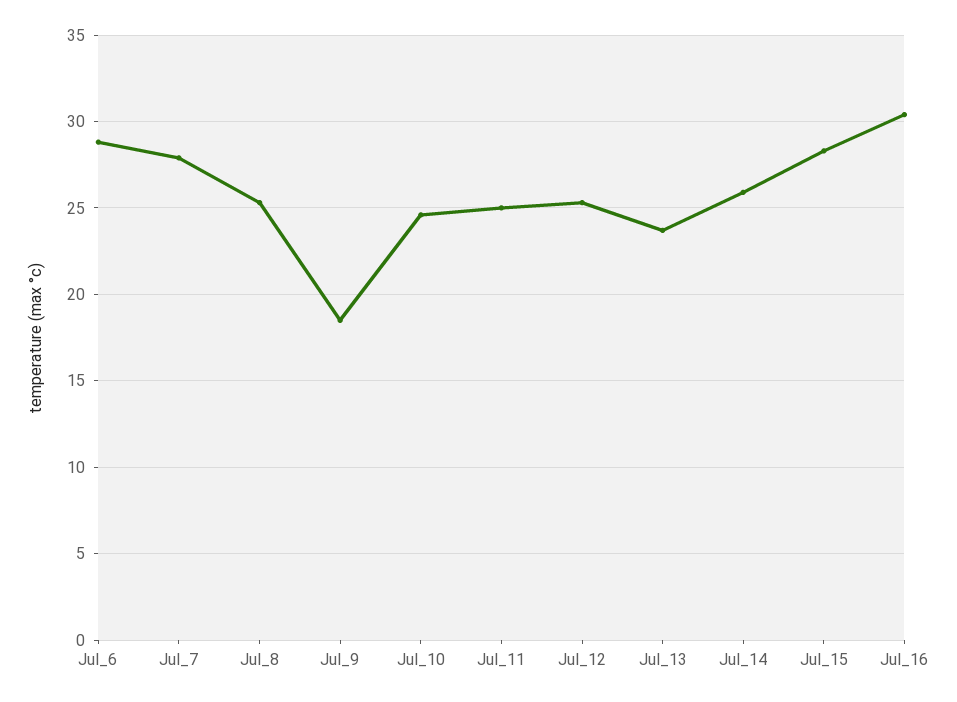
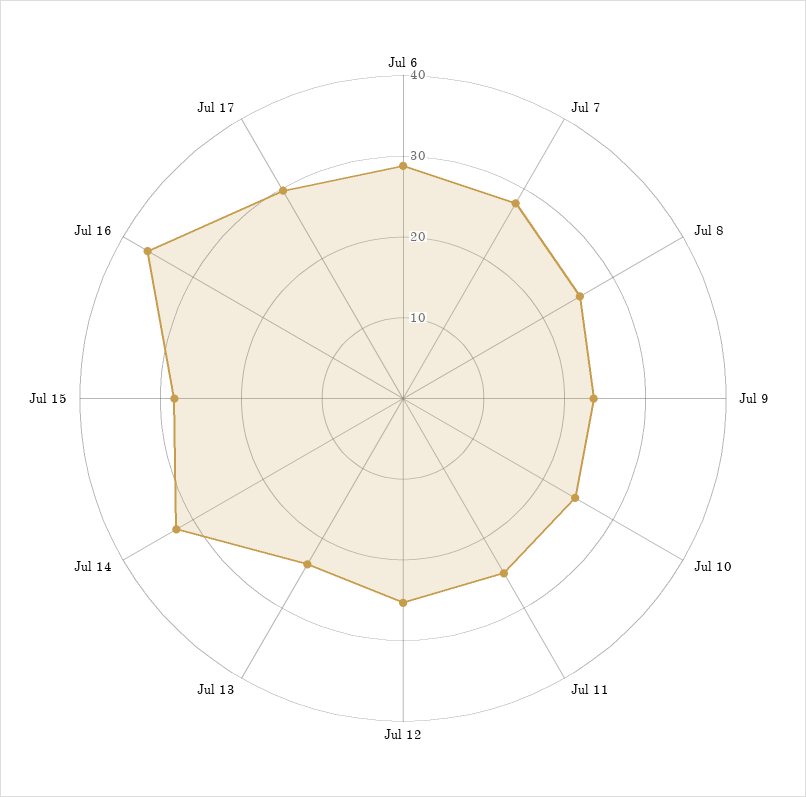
Jul_9: 18.5 -> 24
Jul_14: 26 -> 32
Jul_16: 30.5 -> 36
Jul 17: none -> 30

